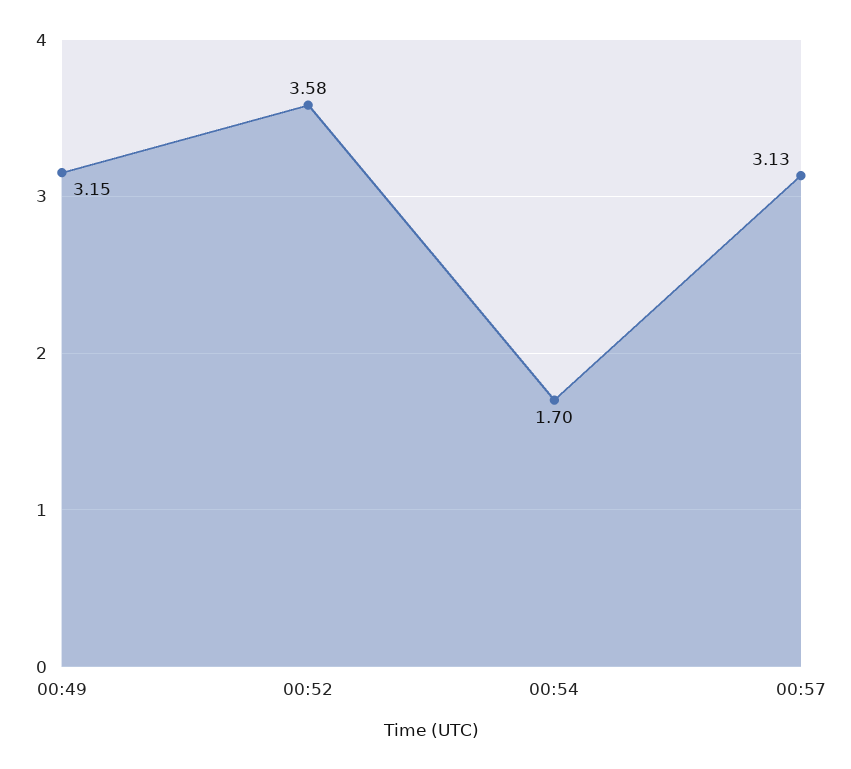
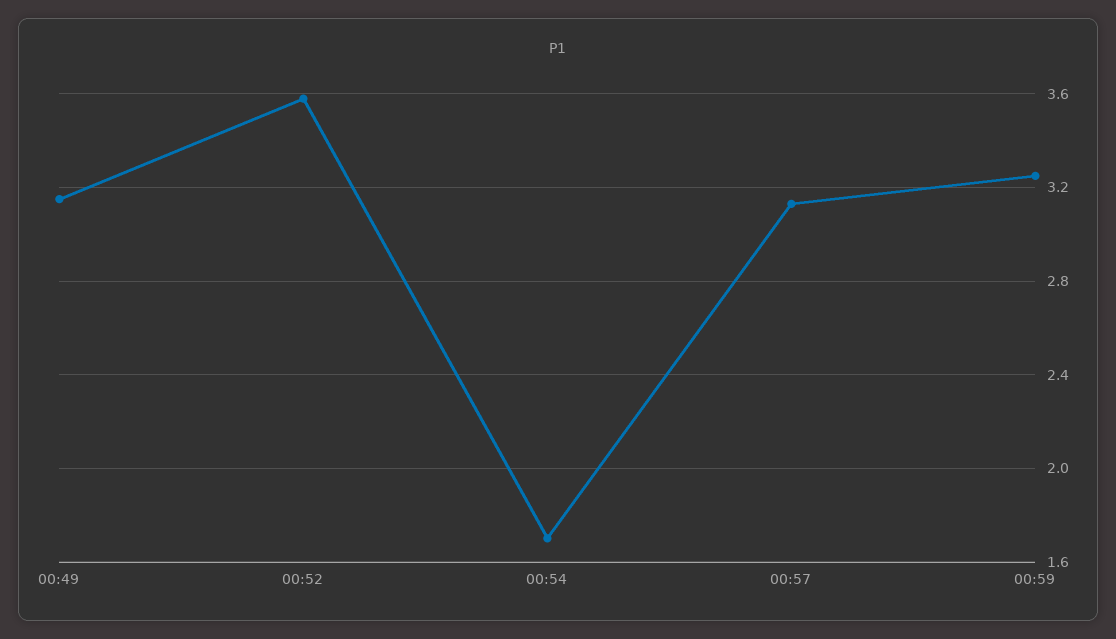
00:59: none -> 3.25

